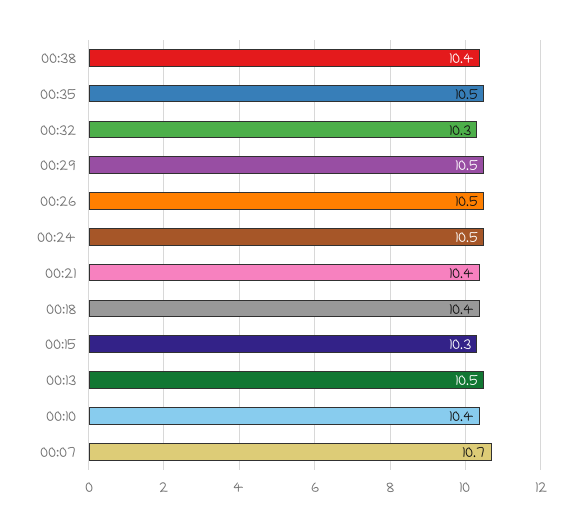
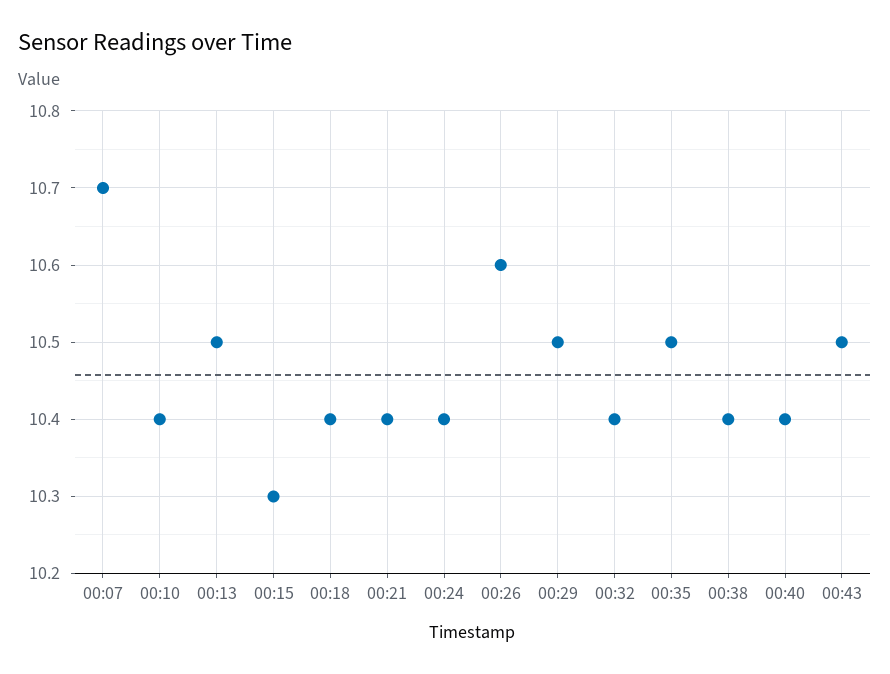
00:32: 10.3 -> 10.4
00:26: 10.5 -> 10.6
00:24: 10.5 -> 10.4
00:40: none -> 10.4
00:43: none -> 10.5

